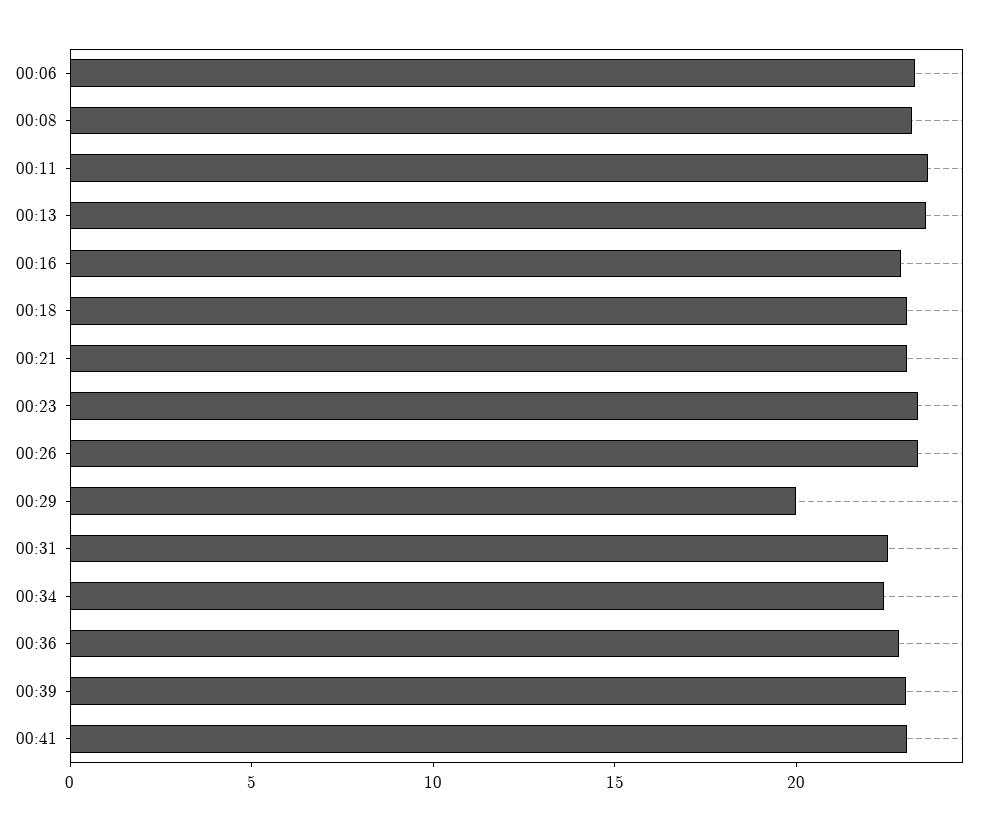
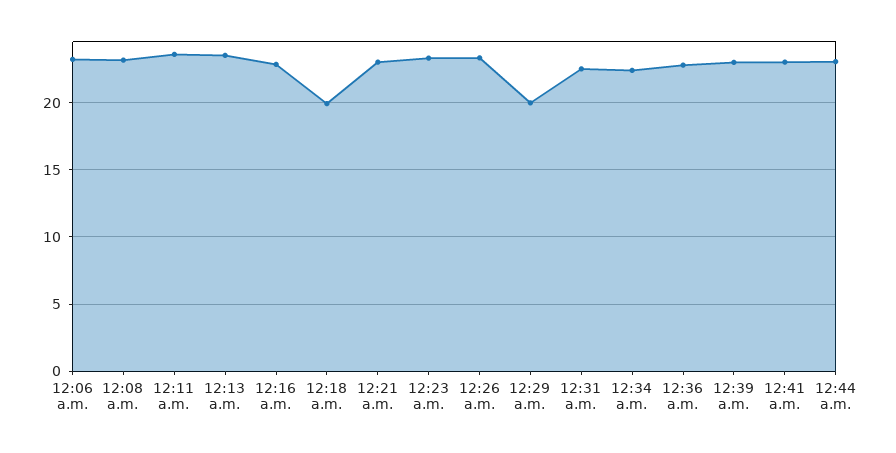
00:18: 23 -> 20
12:44 a.m.: none -> 23

